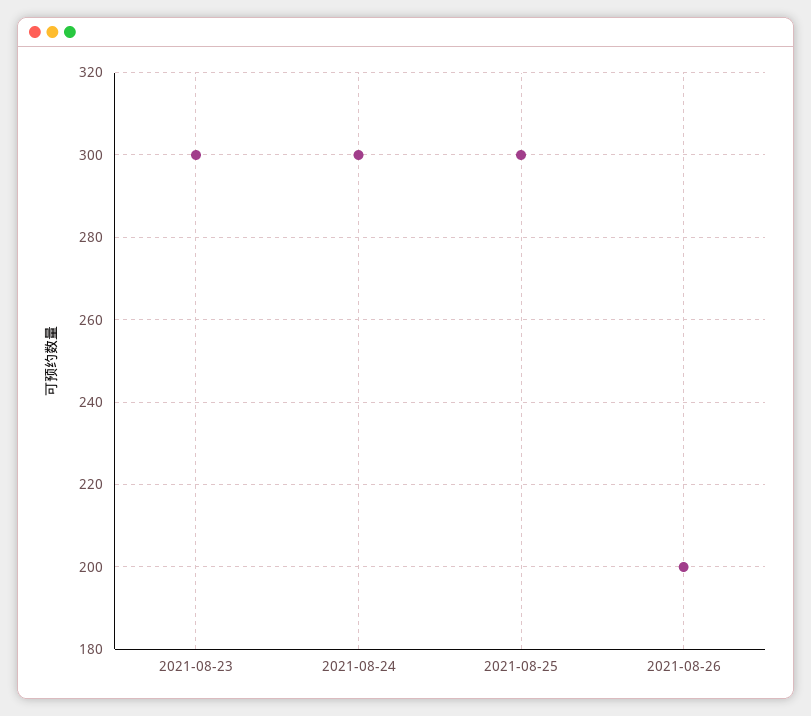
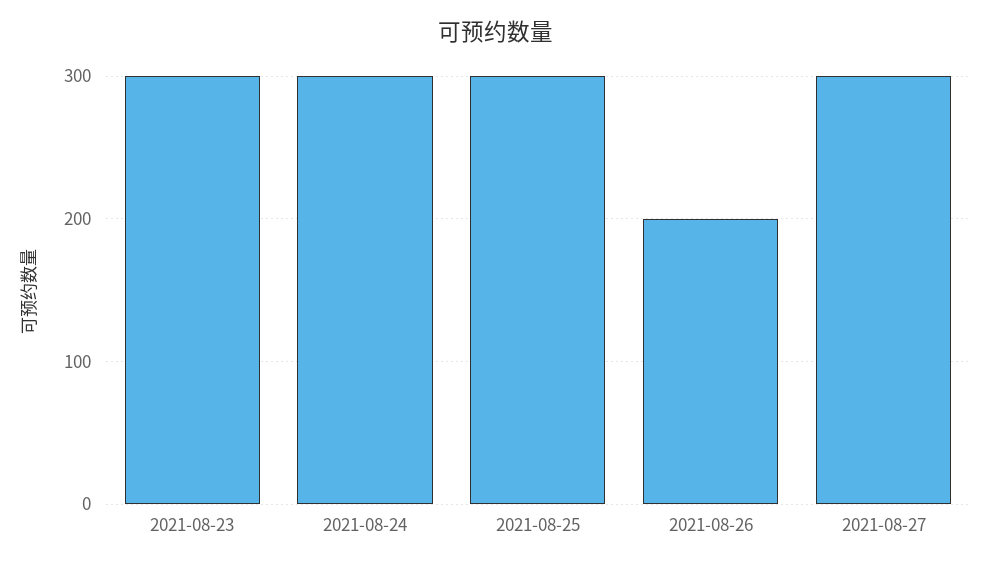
2021-08-27: none -> 300

